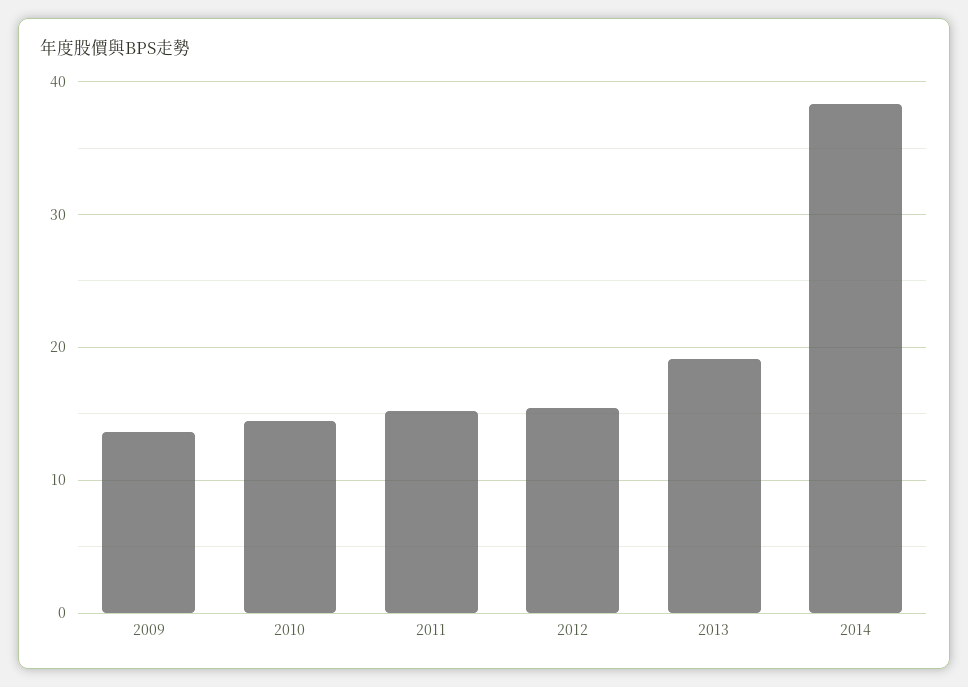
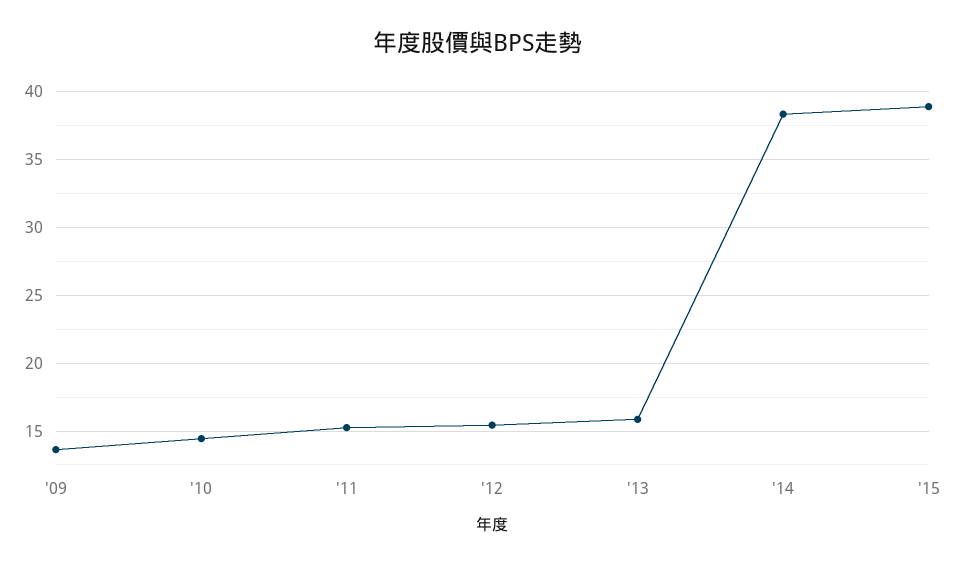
2013: 19 -> 16
'15: none -> 39

